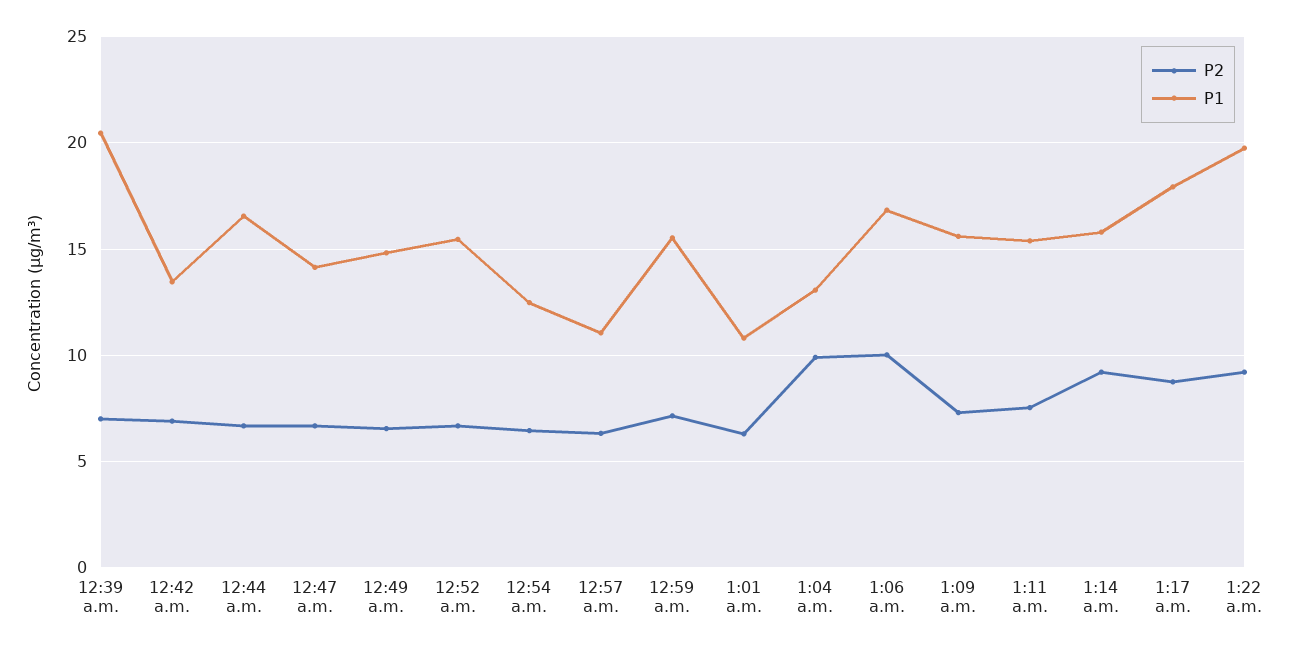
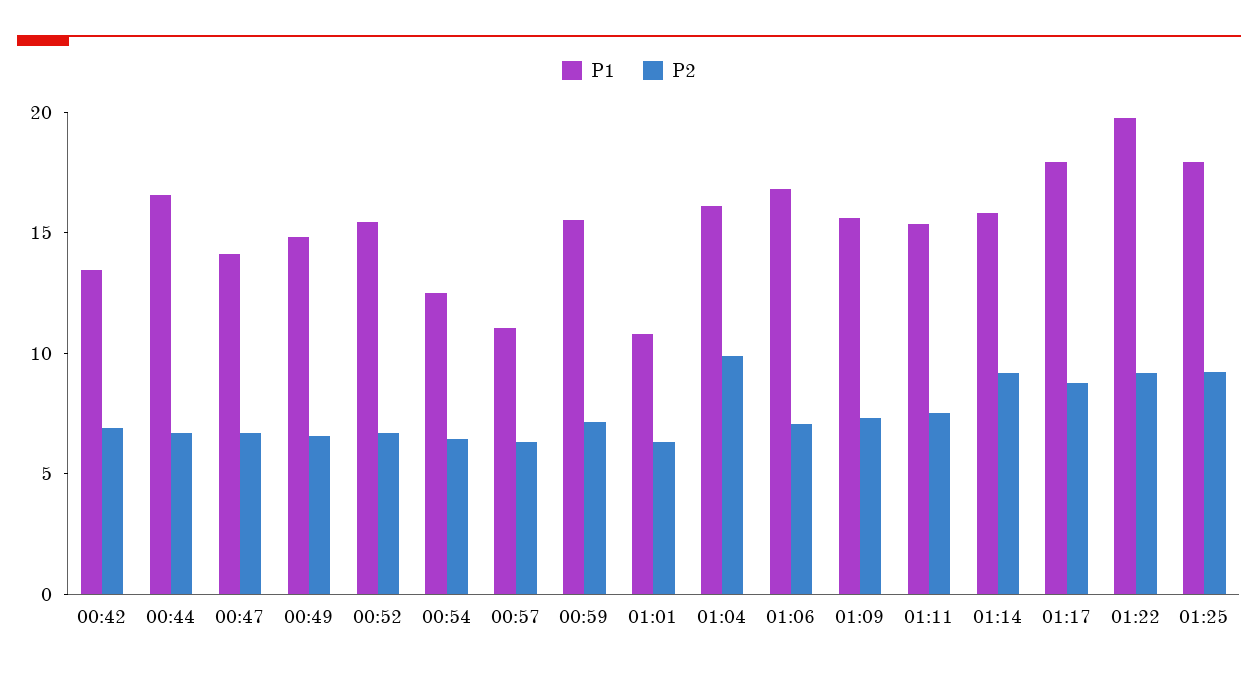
P2, 12:39 a.m.: 7 -> none
P1, 12:39 a.m.: 20.5 -> none
P1, 1:04 a.m.: 13 -> 16
P2, 1:06 a.m.: 10 -> 7
P1, 01:25: none -> 18
P2, 01:25: none -> 9

